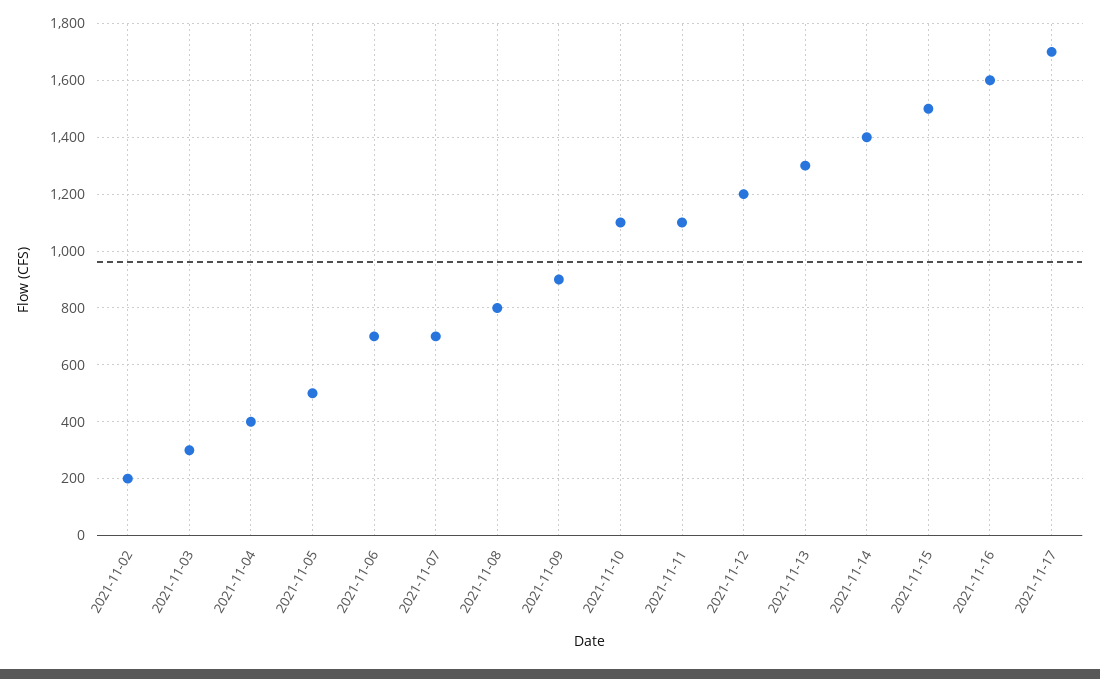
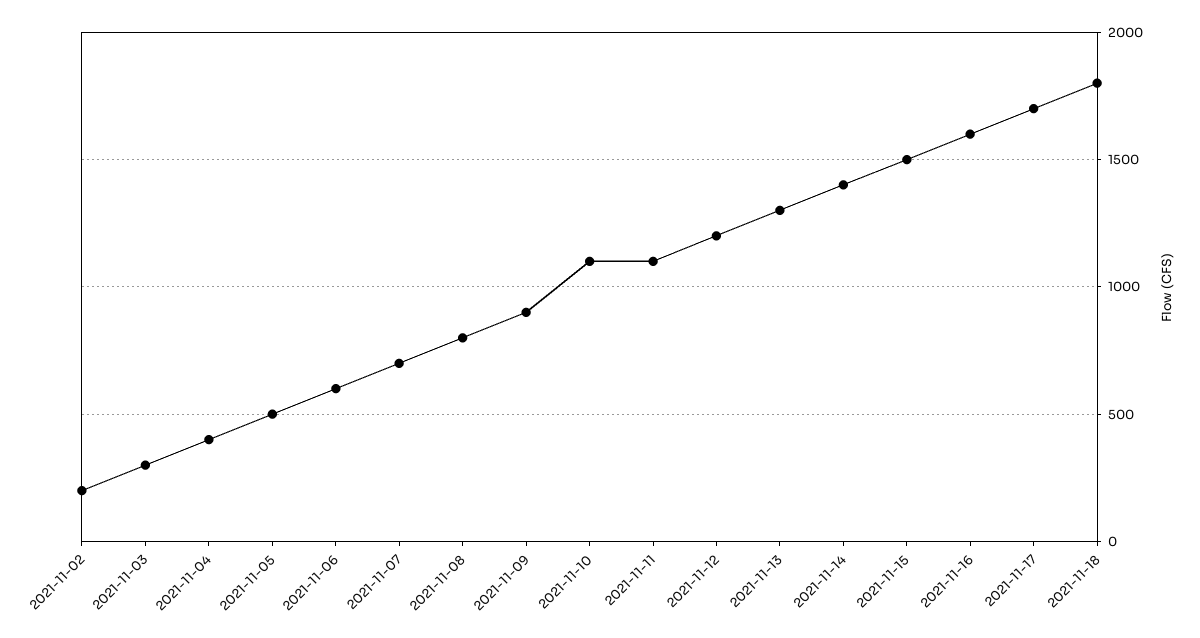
2021-11-06: 700 -> 600
2021-11-18: none -> 1800

